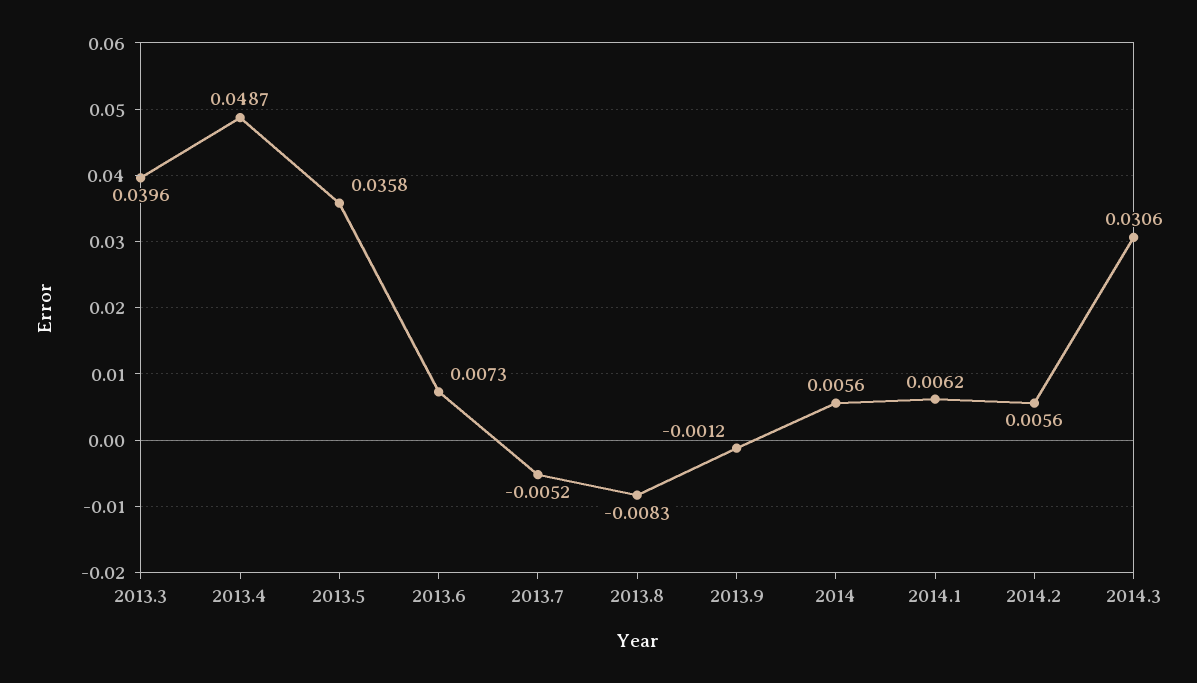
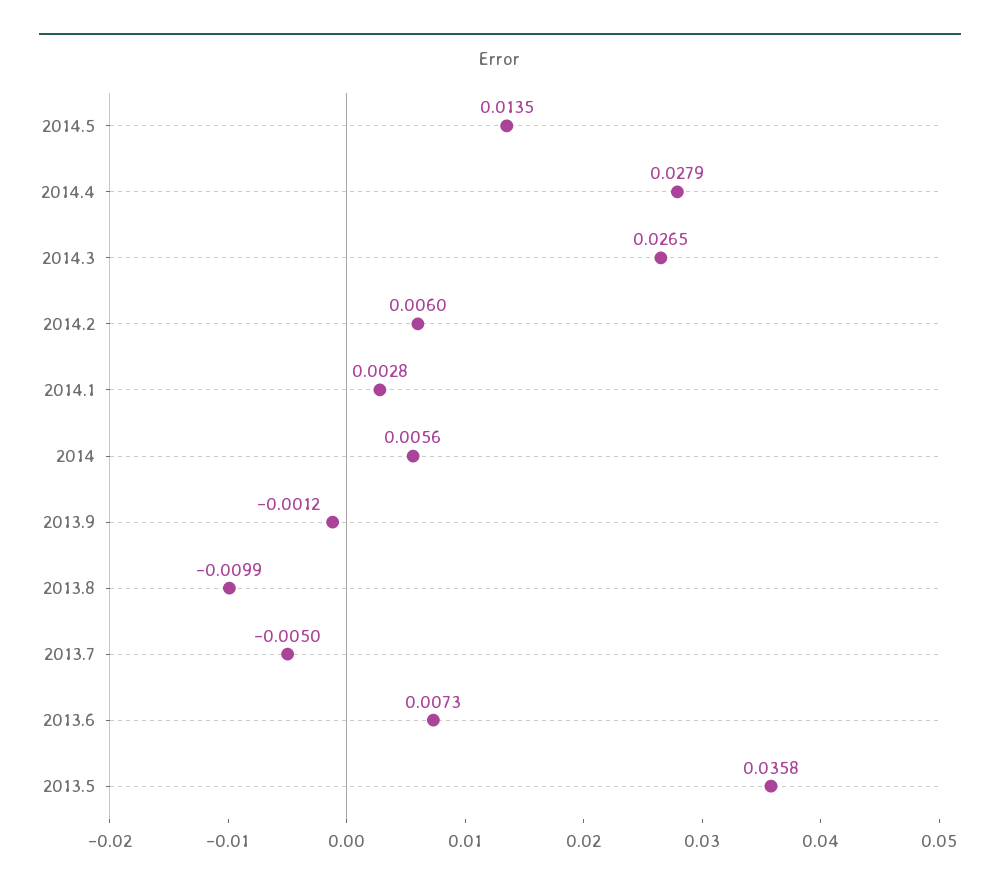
2013.3: 0.0396 -> none
2013.4: 0.0487 -> none
2013.7: -0.0052 -> -0.005
2013.8: -0.0083 -> -0.0099
2014.1: 0.0062 -> 0.0028
2014.2: 0.0056 -> 0.006
2014.3: 0.0306 -> 0.0265
2014.5: none -> 0.0135
2014.4: none -> 0.0279

